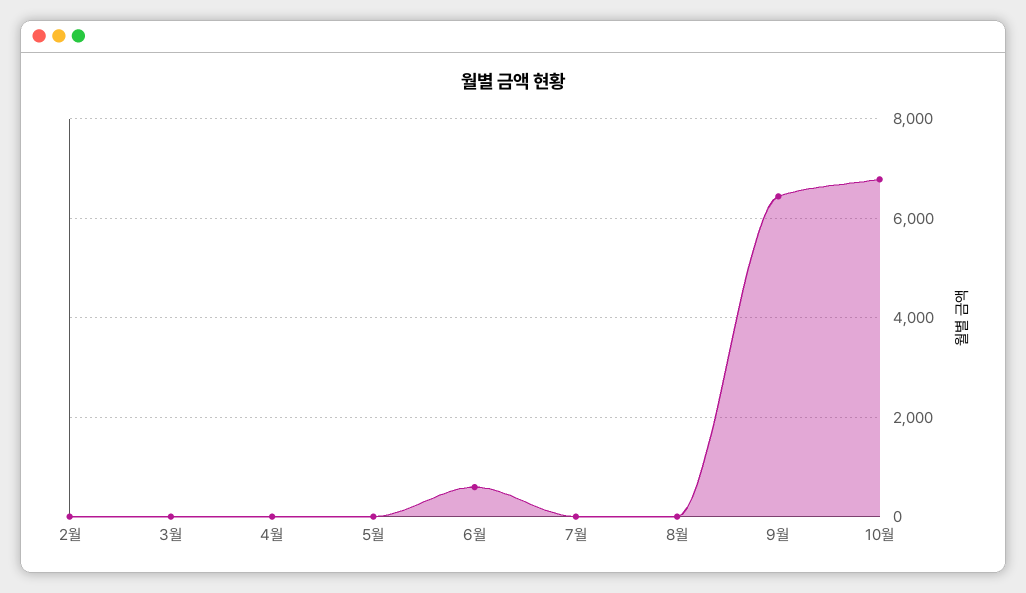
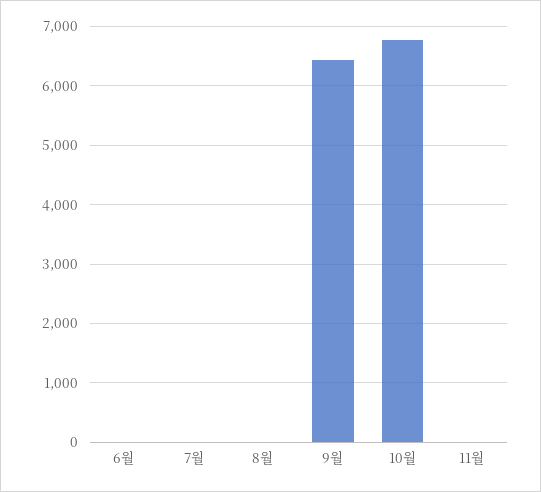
2월: 0 -> none
3월: 0 -> none
4월: 0 -> none
5월: 0 -> none
6월: 600 -> 0
11월: none -> 0

